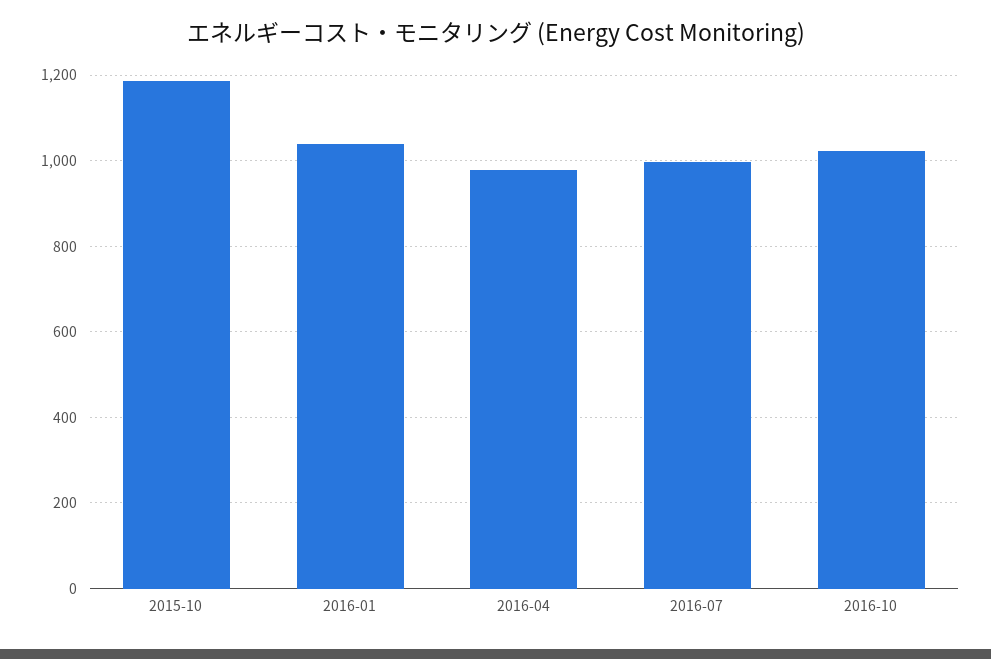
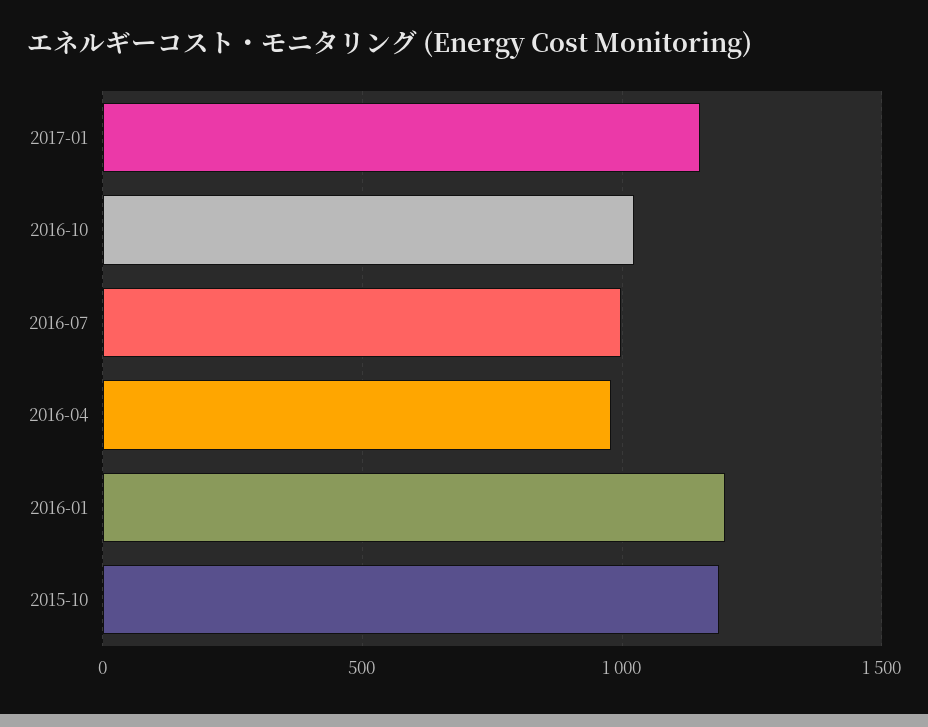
2016-01: 1040 -> 1200
2017-01: none -> 1150

